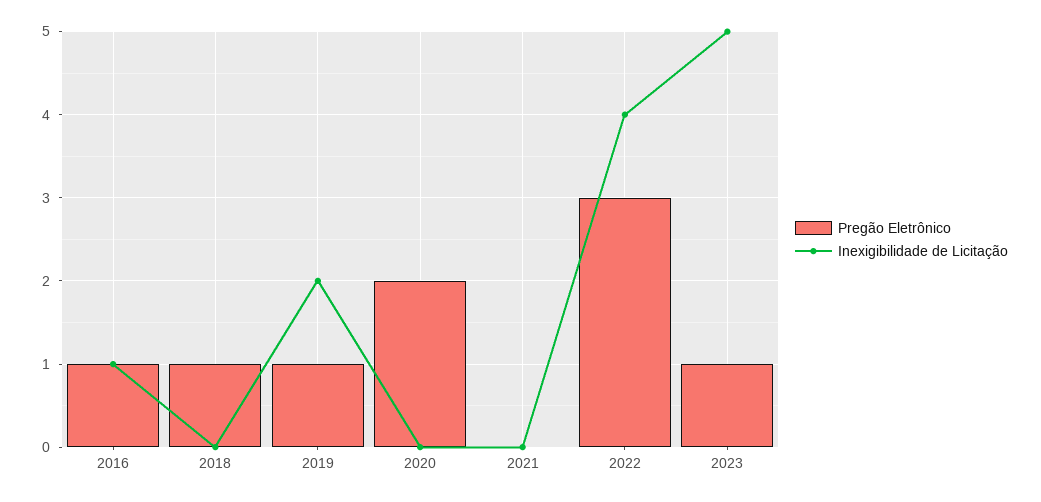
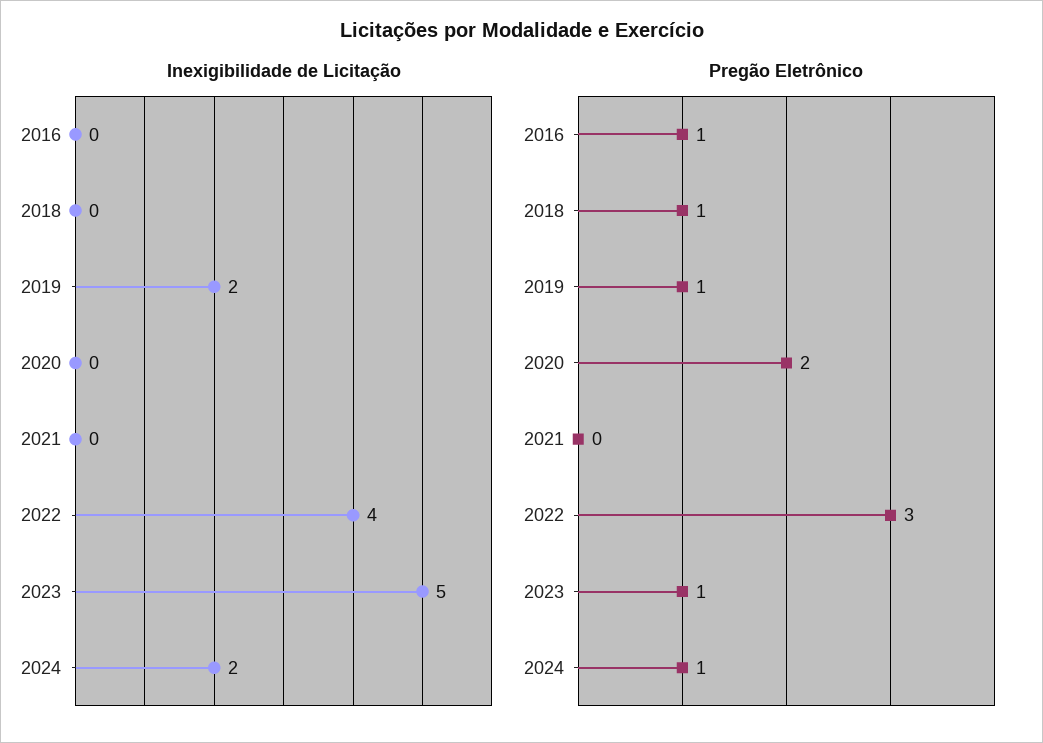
Inexigibilidade de Licitação, 2016: 1 -> 0
Inexigibilidade de Licitação, 2024: none -> 2
Pregão Eletrônico, 2024: none -> 1

